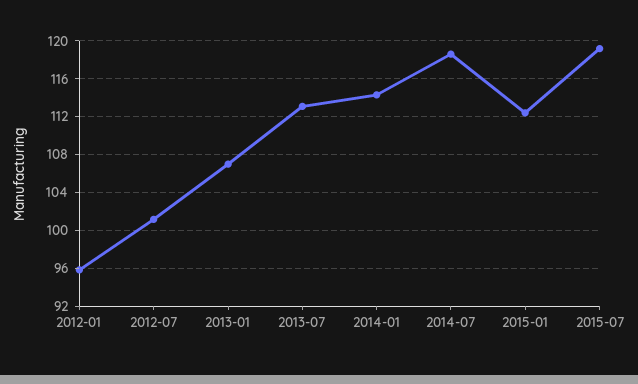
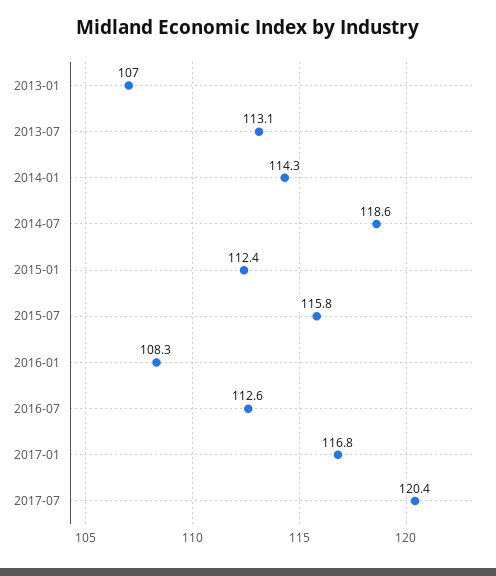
2012-01: 96 -> none
2012-07: 101 -> none
2015-07: 119 -> 115.8
2016-01: none -> 108.3
2016-07: none -> 112.6
2017-01: none -> 116.8
2017-07: none -> 120.4

